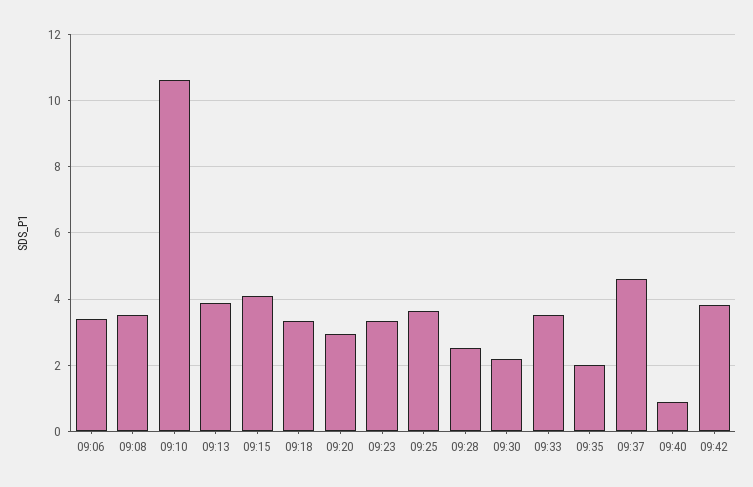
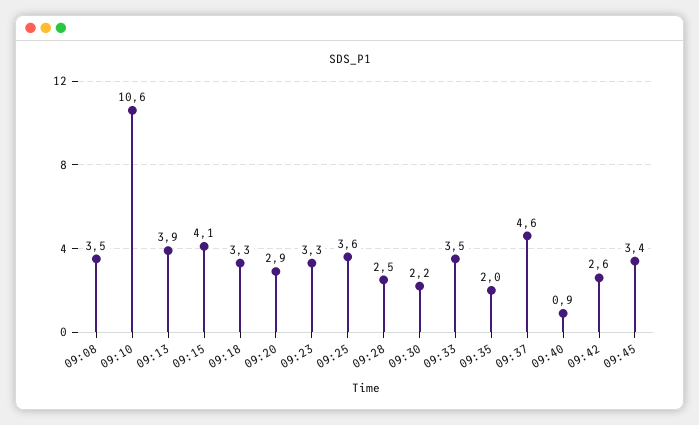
09:06: 3.4 -> none
09:42: 3.8 -> 2.6
09:45: none -> 3.4

